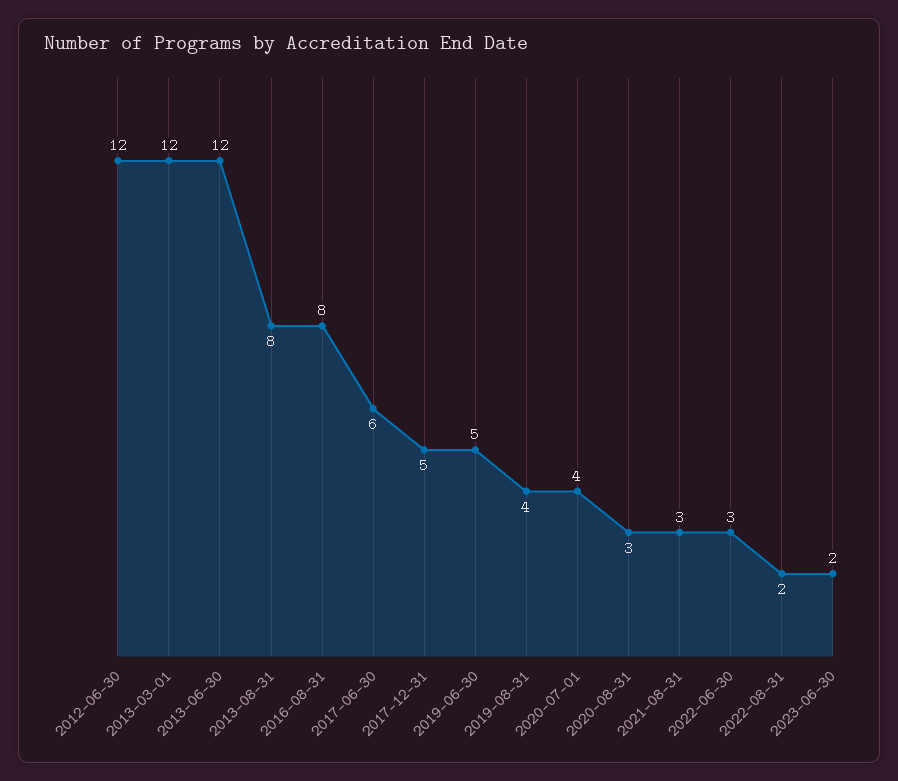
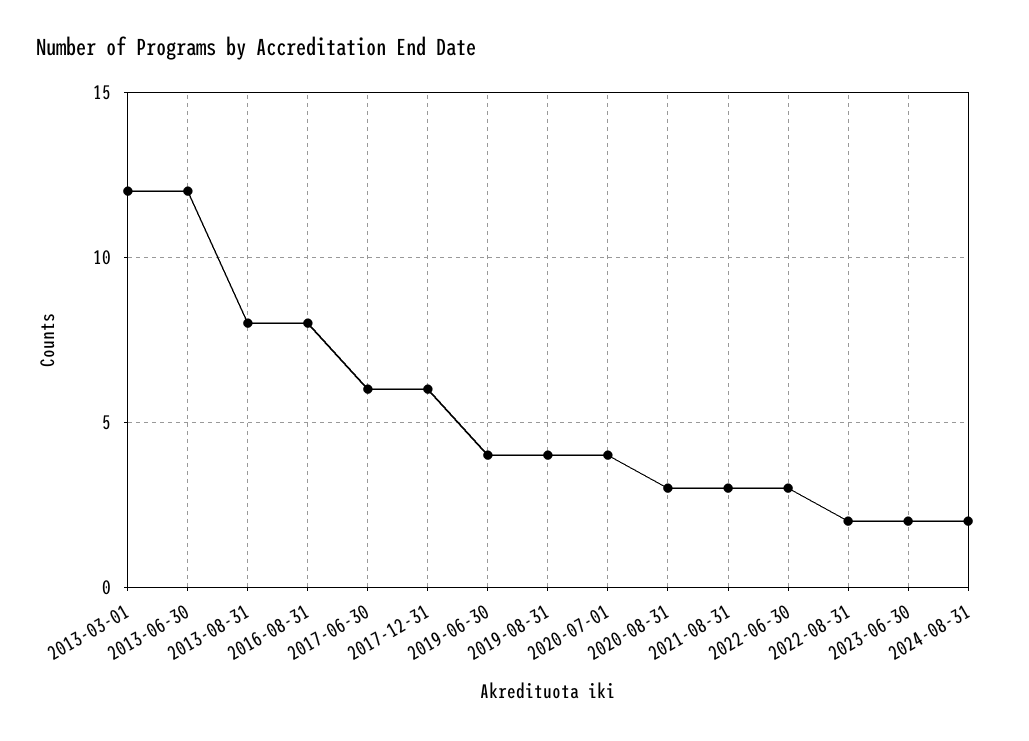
2012-06-30: 12 -> none
2017-12-31: 5 -> 6
2019-06-30: 5 -> 4
2024-08-31: none -> 2

